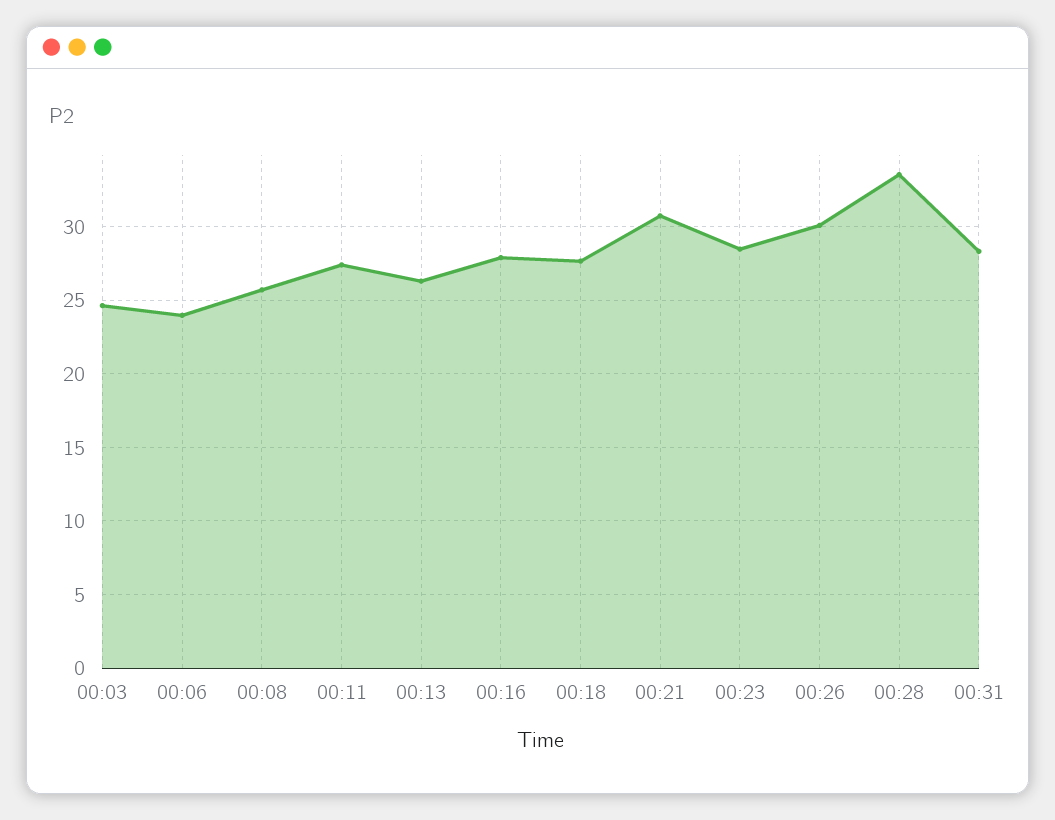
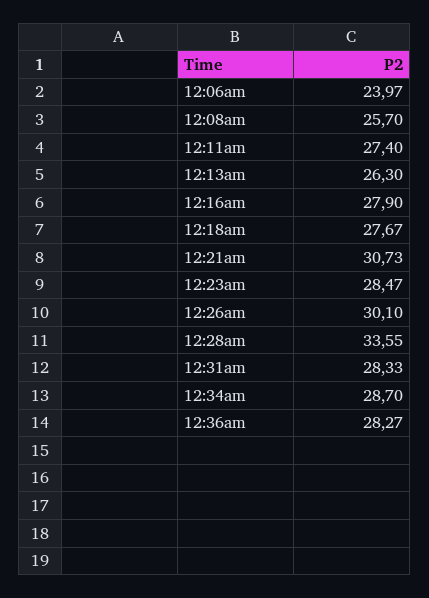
00:03: 24.5 -> none
12:34am: none -> 28.7
12:36am: none -> 28.27

